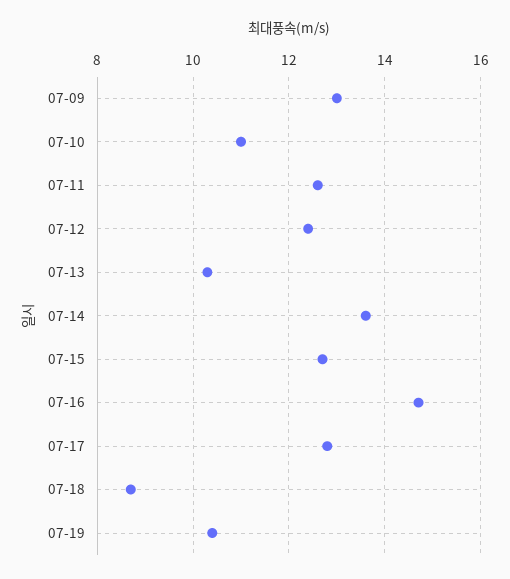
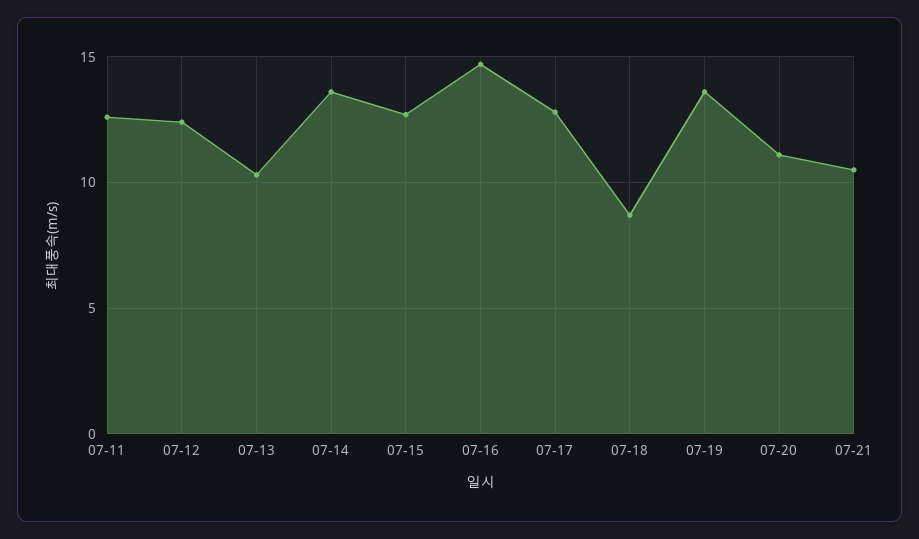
07-09: 13 -> none
07-10: 11 -> none
07-19: 10.5 -> 13.5
07-20: none -> 11
07-21: none -> 10.5

